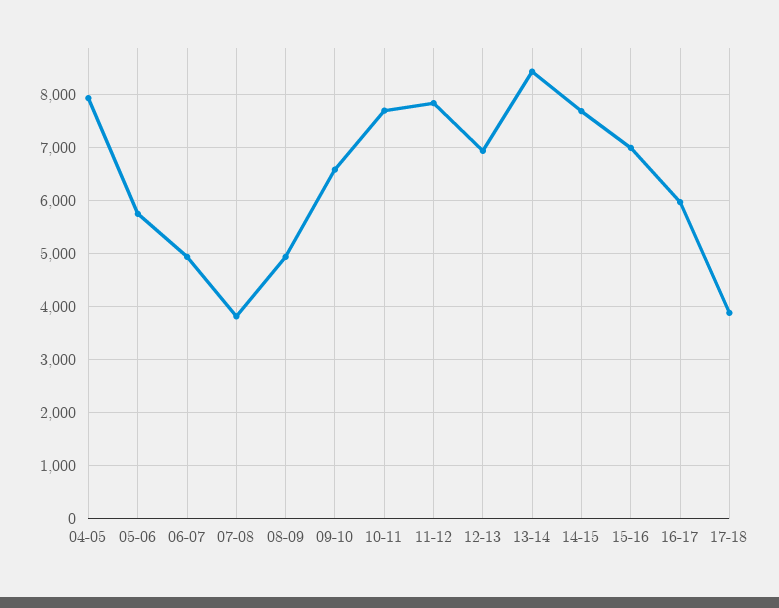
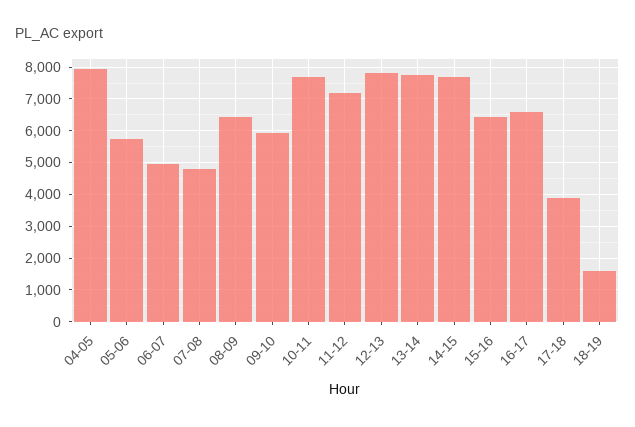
07-08: 3800 -> 4800
08-09: 5000 -> 6400
09-10: 6600 -> 6000
11-12: 7800 -> 7200
12-13: 7000 -> 7800
13-14: 8400 -> 7800
15-16: 7000 -> 6400
16-17: 6000 -> 6600
18-19: none -> 1600

